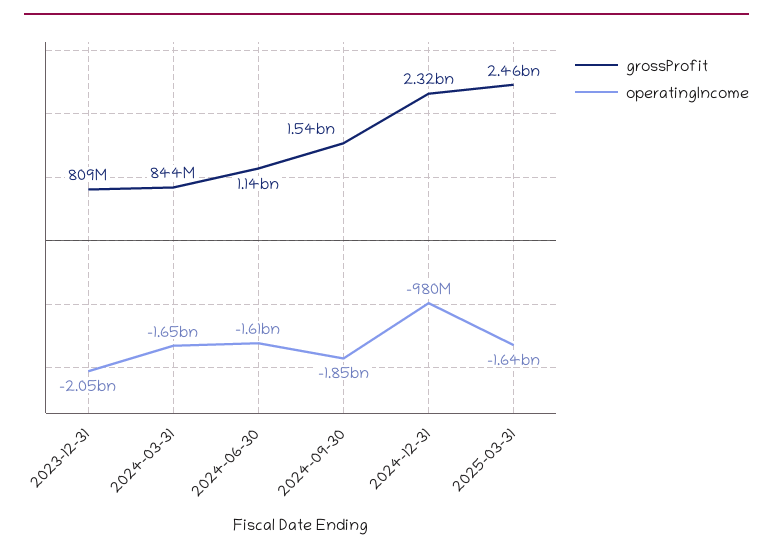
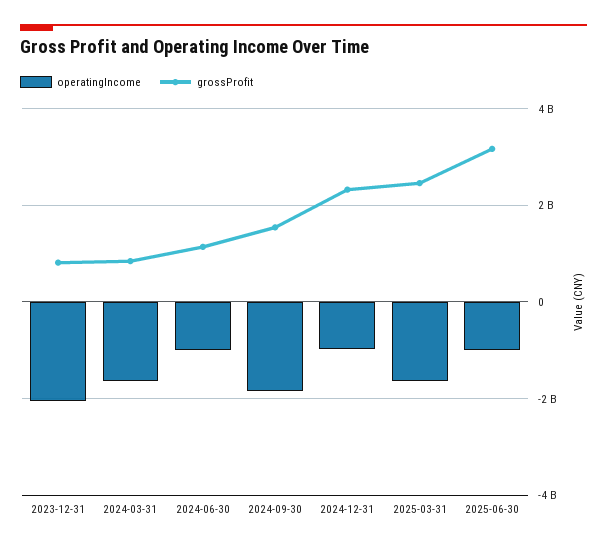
operatingIncome, 2024-06-30: -1610000000 -> -1000000000
operatingIncome, 2025-06-30: none -> -1000000000
grossProfit, 2025-06-30: none -> 3200000000

